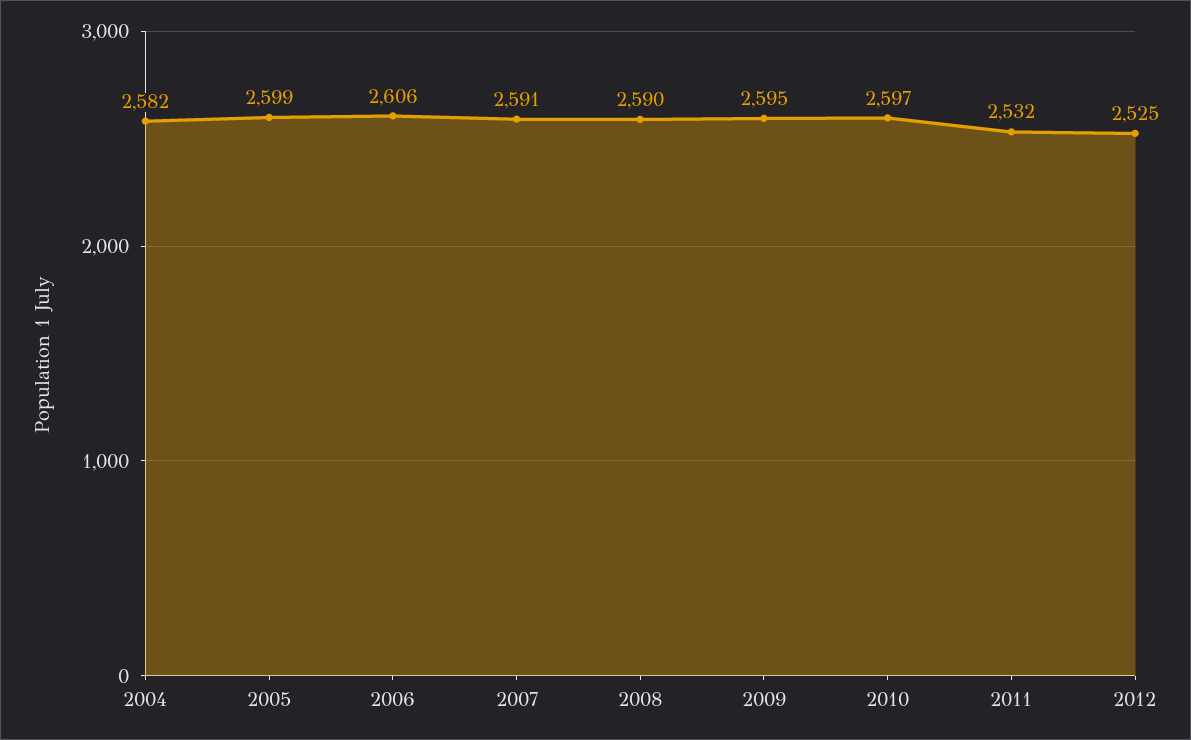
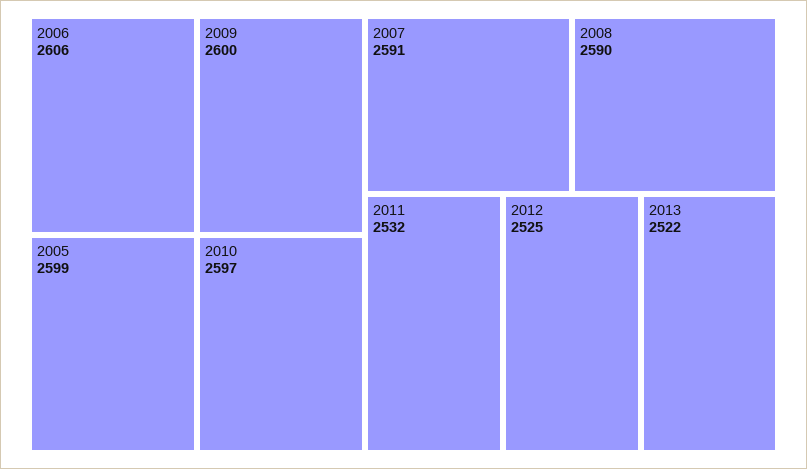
2004: 2582 -> none
2009: 2595 -> 2600
2013: none -> 2522

